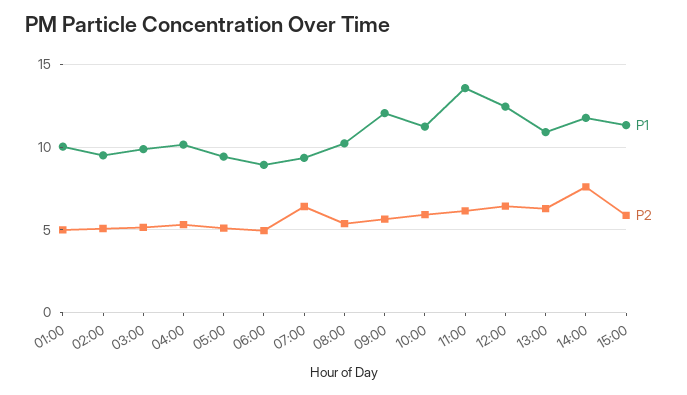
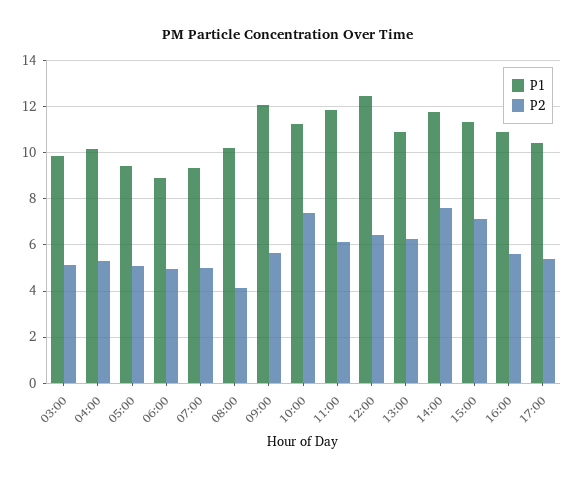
P1, 01:00: 10 -> none
P2, 01:00: 5 -> none
P1, 02:00: 9.5 -> none
P2, 02:00: 5 -> none
P2, 07:00: 6.5 -> 5
P2, 08:00: 5.5 -> 4
P2, 10:00: 6 -> 7.5
P1, 11:00: 13.5 -> 12
P2, 15:00: 6 -> 7
P1, 16:00: none -> 11
P2, 16:00: none -> 5.5
P1, 17:00: none -> 10.5
P2, 17:00: none -> 5.5

